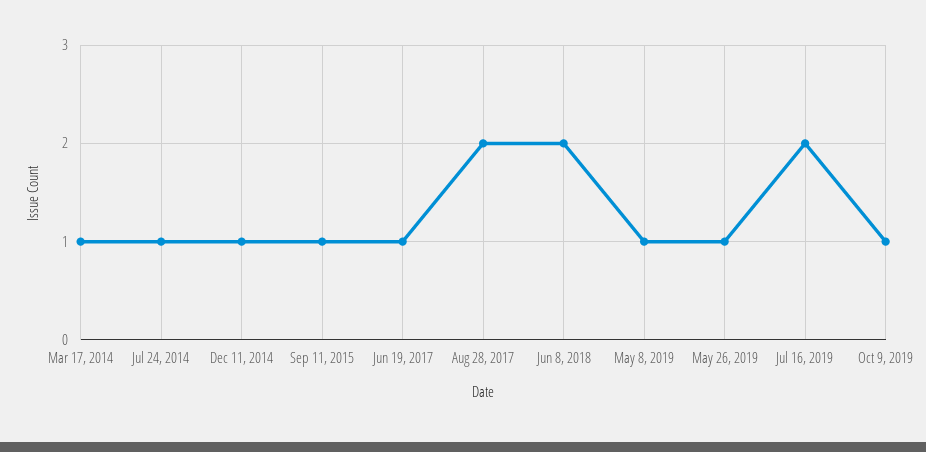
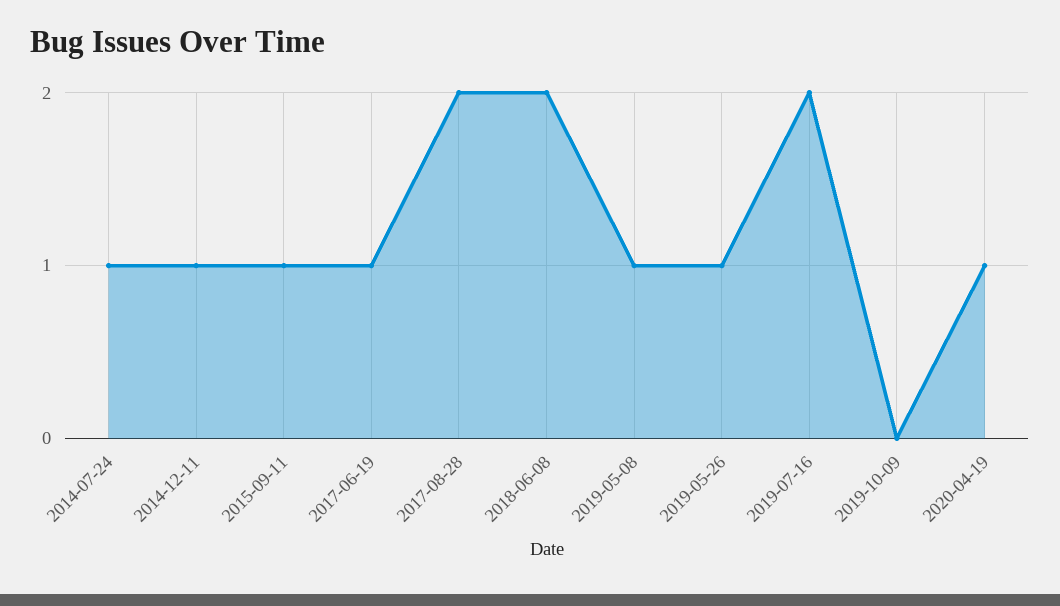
Mar 17, 2014: 1 -> none
Oct 9, 2019: 1 -> 0
2020-04-19: none -> 1

